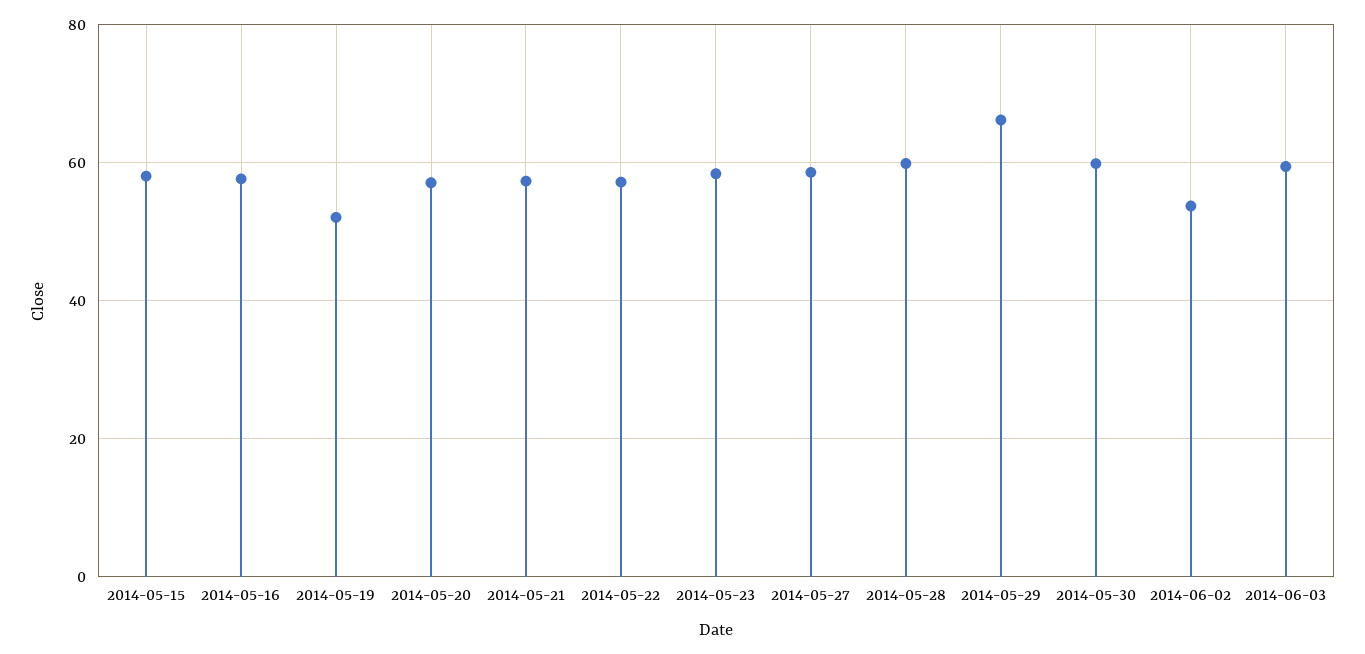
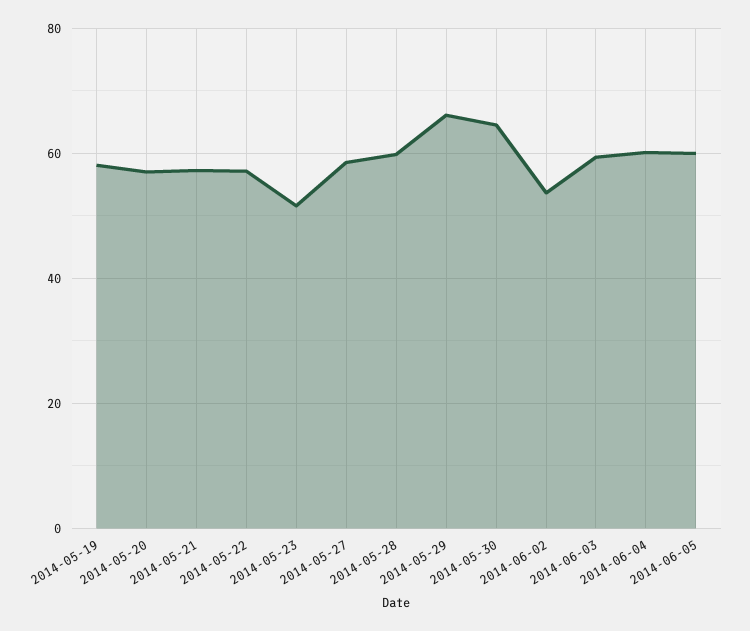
2014-05-15: 58 -> none
2014-05-16: 58 -> none
2014-05-19: 52 -> 58
2014-05-23: 58 -> 52
2014-05-30: 60 -> 64
2014-06-04: none -> 60
2014-06-05: none -> 60

